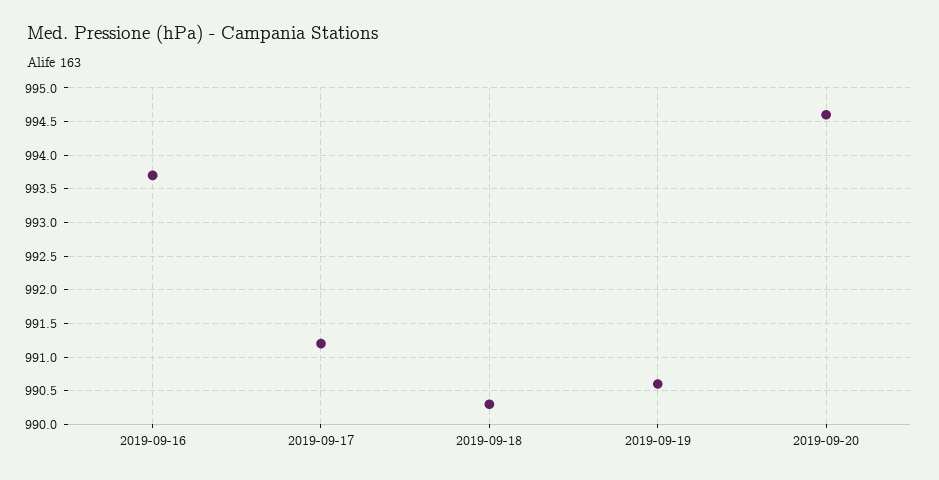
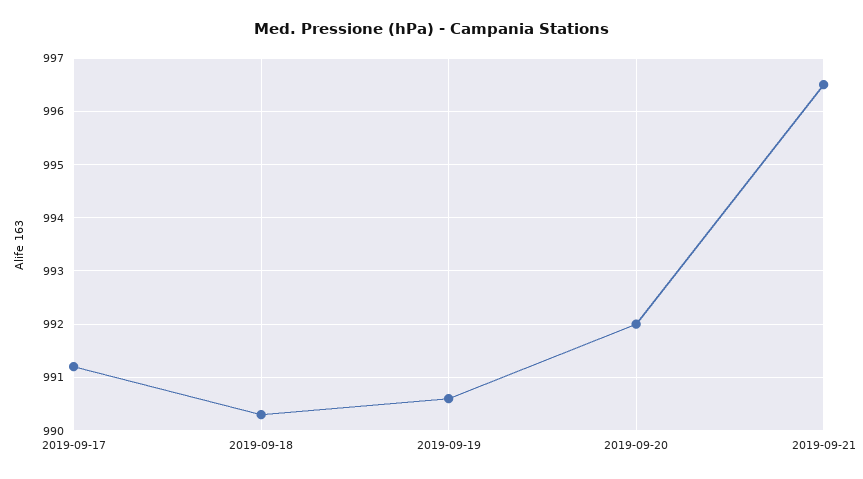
2019-09-16: 993.7 -> none
2019-09-20: 994.6 -> 992
2019-09-21: none -> 996.5

